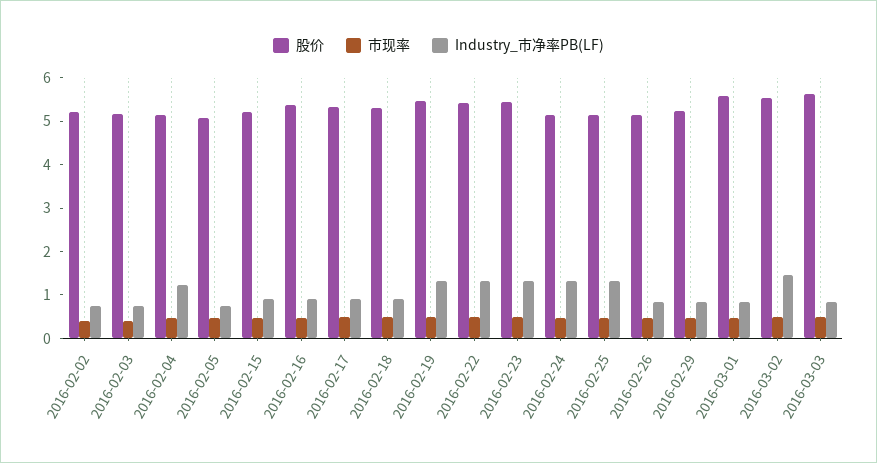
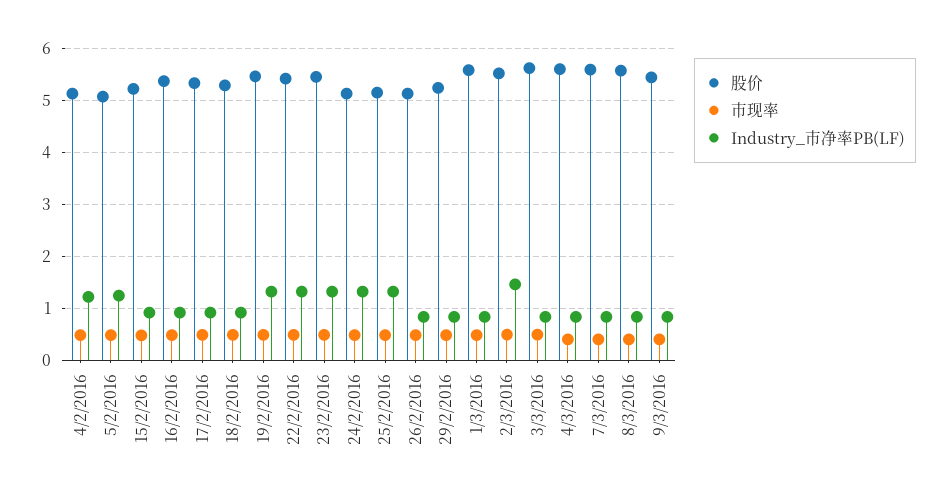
股价, 2016-02-02: 5.2 -> none
市现率, 2016-02-02: 0.4 -> none
Industry_市净率PB(LF), 2016-02-02: 0.8 -> none
股价, 2016-02-03: 5.2 -> none
市现率, 2016-02-03: 0.4 -> none
Industry_市净率PB(LF), 2016-02-03: 0.8 -> none
Industry_市净率PB(LF), 2016-02-05: 0.8 -> 1.2
股价, 4/3/2016: none -> 5.6
市现率, 4/3/2016: none -> 0.4
Industry_市净率PB(LF), 4/3/2016: none -> 0.8
股价, 7/3/2016: none -> 5.6
市现率, 7/3/2016: none -> 0.4
Industry_市净率PB(LF), 7/3/2016: none -> 0.8
股价, 8/3/2016: none -> 5.6
市现率, 8/3/2016: none -> 0.4
Industry_市净率PB(LF), 8/3/2016: none -> 0.8
股价, 9/3/2016: none -> 5.4
市现率, 9/3/2016: none -> 0.4
Industry_市净率PB(LF), 9/3/2016: none -> 0.8

